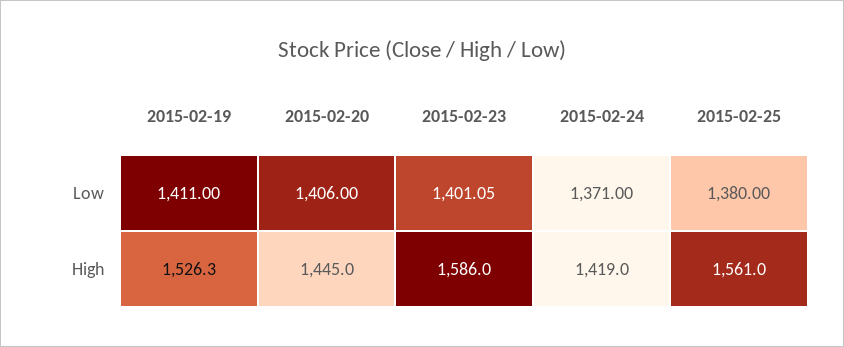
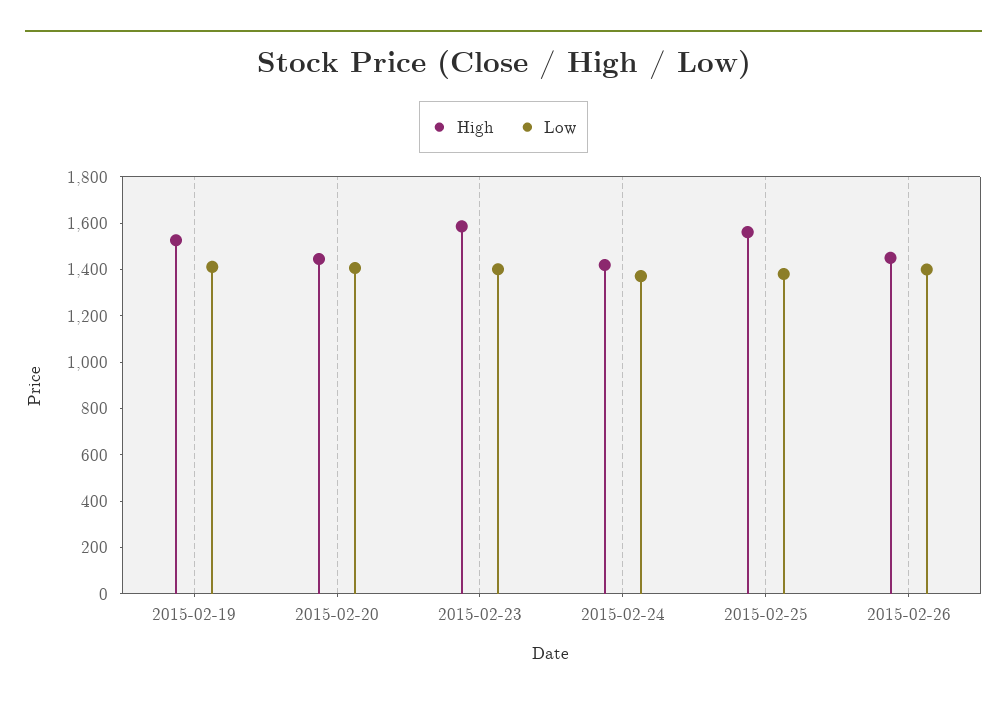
High, 2015-02-26: none -> 1450
Low, 2015-02-26: none -> 1400

